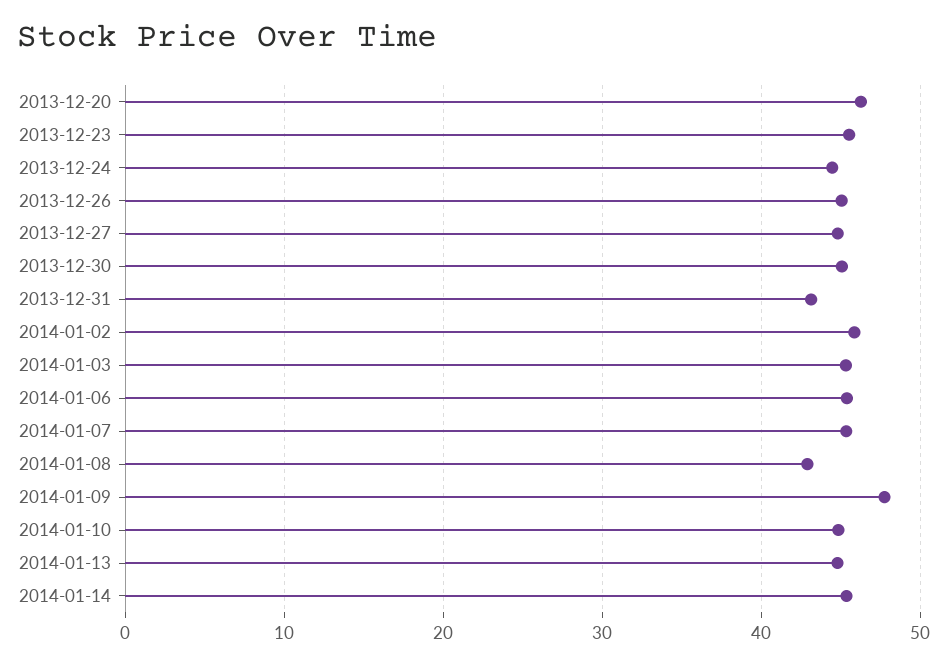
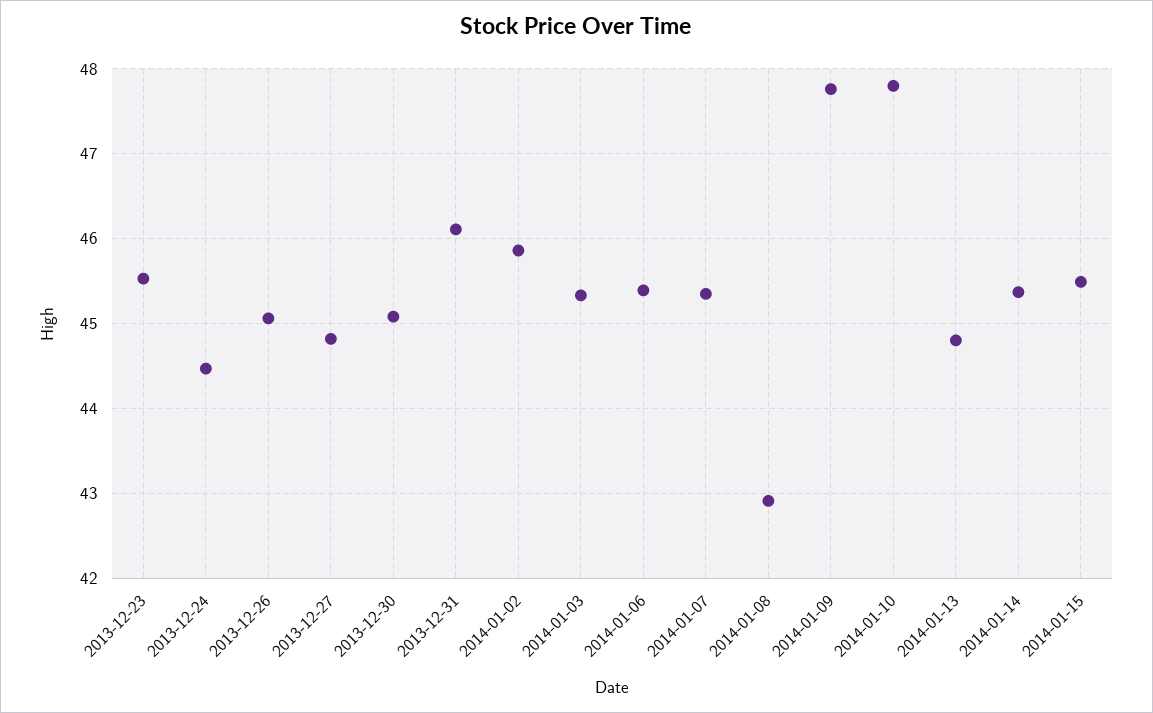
2013-12-20: 46 -> none
2013-12-31: 43 -> 46.1
2014-01-10: 45 -> 47.8
2014-01-15: none -> 45.5

